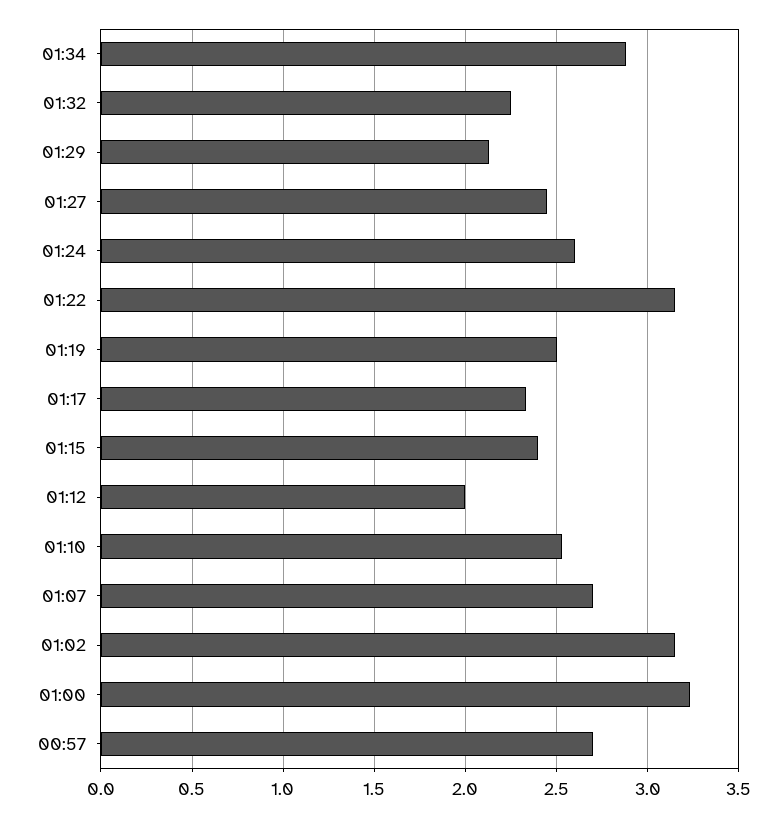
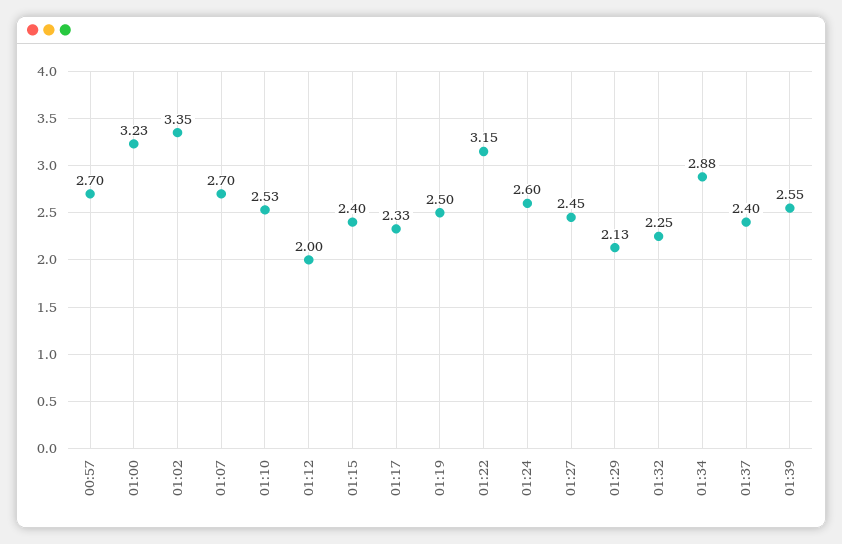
01:02: 3.15 -> 3.35
01:37: none -> 2.4
01:39: none -> 2.55

